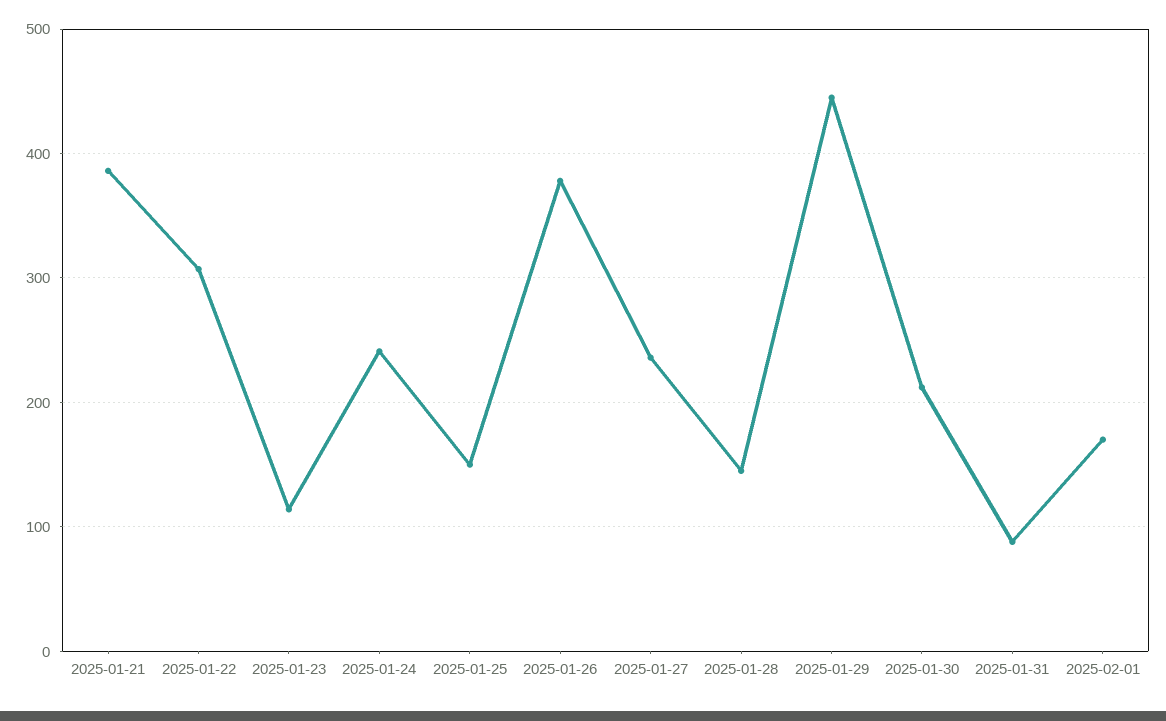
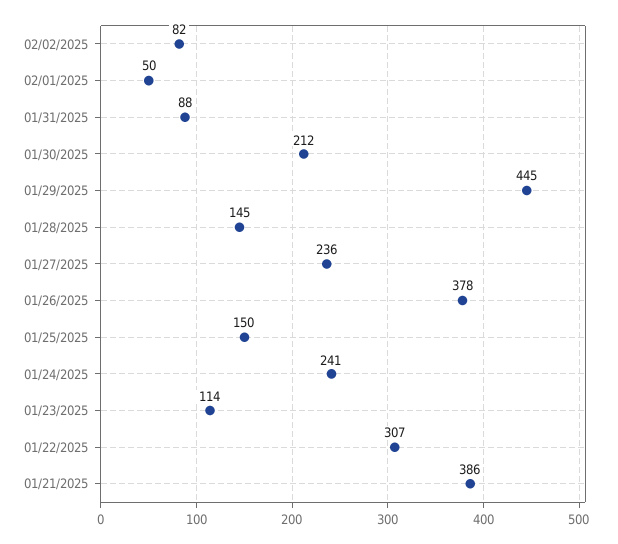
2025-02-01: 170 -> 50
02/02/2025: none -> 82

